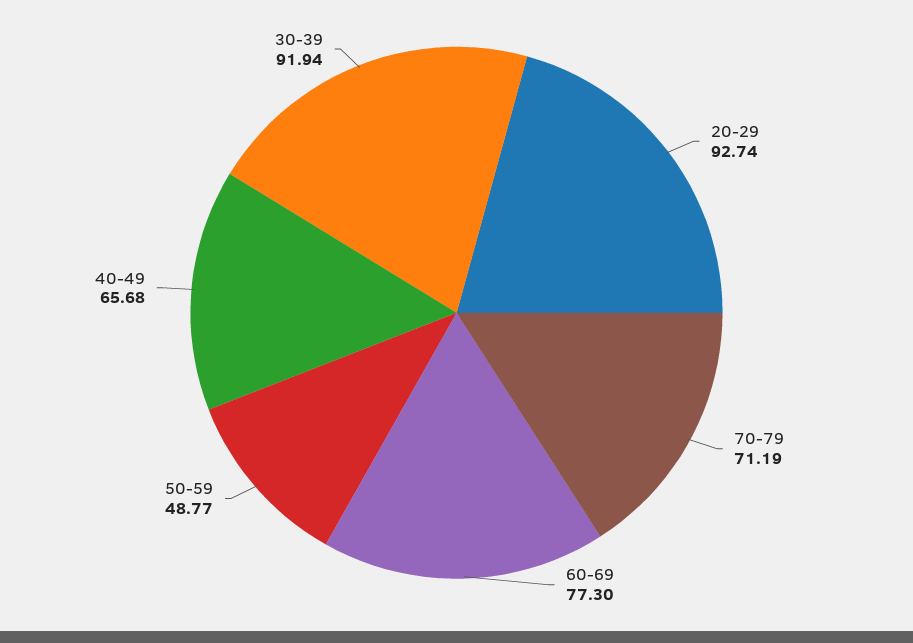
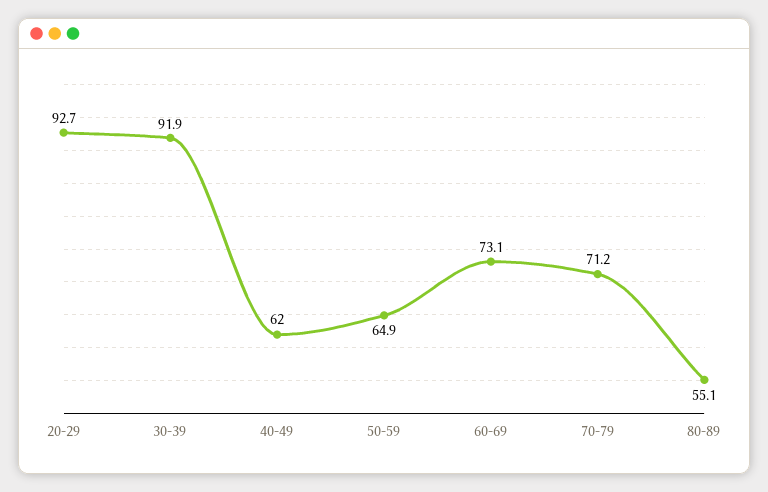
60-69: 77.3 -> 73.1
50-59: 48.77 -> 64.9
40-49: 65.68 -> 62
80-89: none -> 55.1

